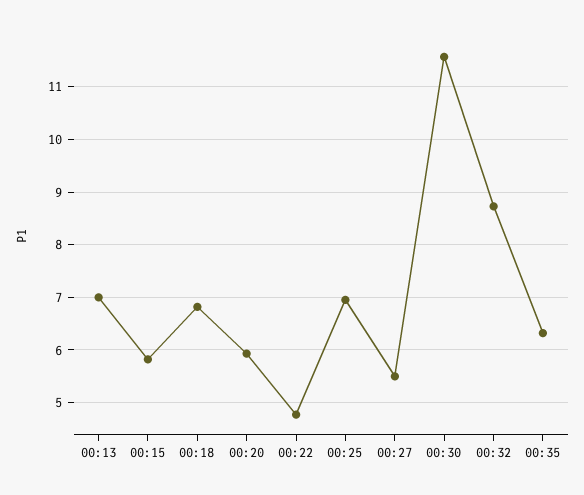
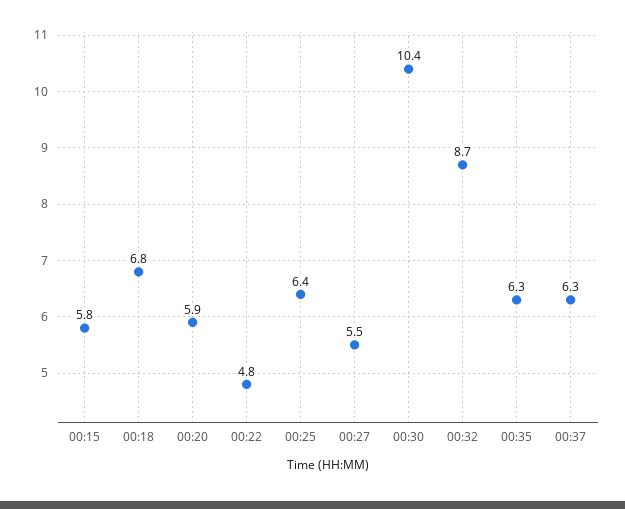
00:13: 7 -> none
00:25: 7 -> 6.4
00:30: 11.6 -> 10.4
00:37: none -> 6.3

